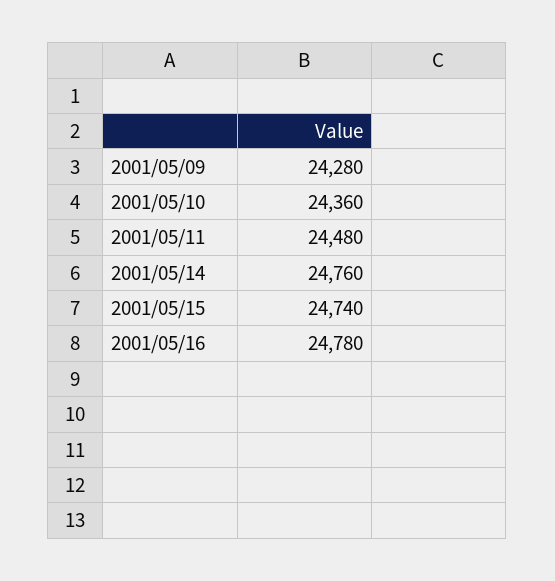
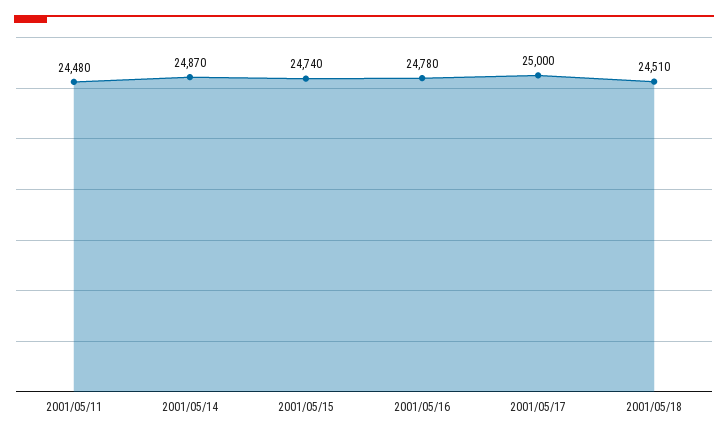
2001/05/09: 24280 -> none
2001/05/10: 24360 -> none
2001/05/14: 24760 -> 24870
2001/05/17: none -> 25000
2001/05/18: none -> 24510

